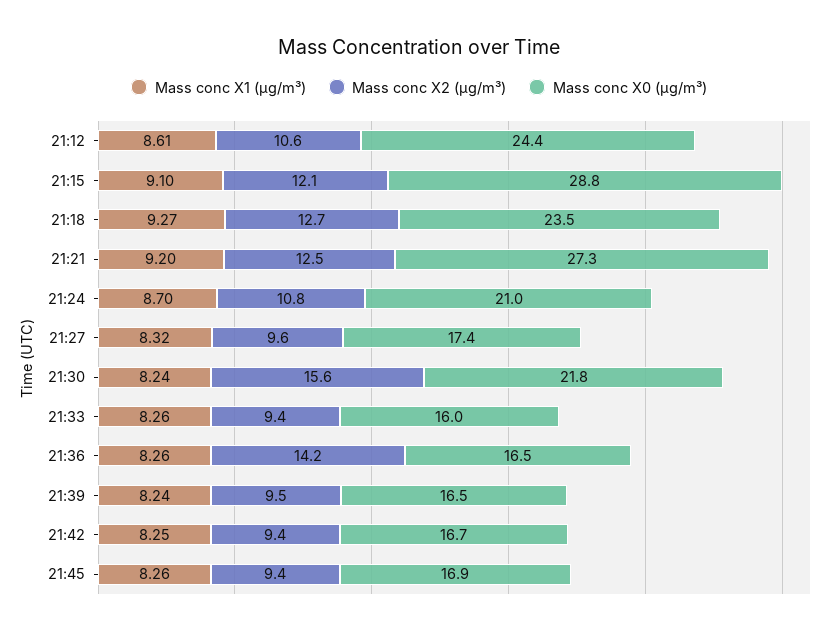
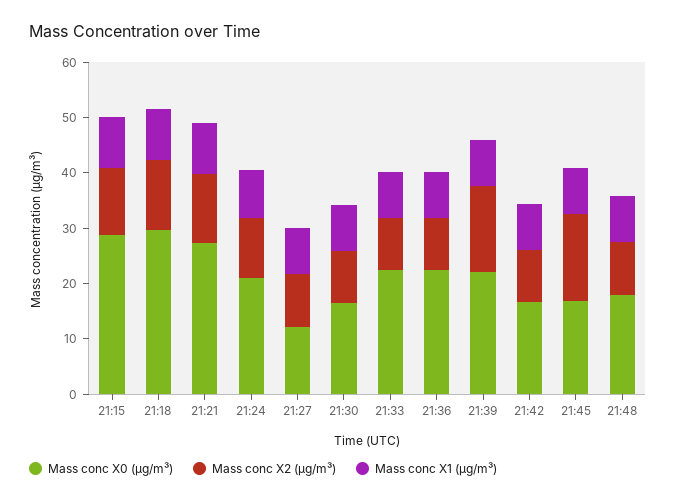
Mass conc X1 (μg/m³), 21:12: 8.61 -> none
Mass conc X2 (μg/m³), 21:12: 10.6 -> none
Mass conc X0 (μg/m³), 21:12: 24.4 -> none
Mass conc X0 (μg/m³), 21:18: 23.5 -> 30
Mass conc X0 (μg/m³), 21:27: 17.4 -> 12
Mass conc X2 (μg/m³), 21:30: 15.6 -> 10
Mass conc X0 (μg/m³), 21:30: 21.8 -> 16
Mass conc X0 (μg/m³), 21:33: 16 -> 22
Mass conc X2 (μg/m³), 21:36: 14.2 -> 10
Mass conc X0 (μg/m³), 21:36: 16.5 -> 22
Mass conc X2 (μg/m³), 21:39: 9.5 -> 16
Mass conc X0 (μg/m³), 21:39: 16.5 -> 22
Mass conc X2 (μg/m³), 21:45: 9.4 -> 16
Mass conc X0 (μg/m³), 21:48: none -> 18
Mass conc X2 (μg/m³), 21:48: none -> 10
Mass conc X1 (μg/m³), 21:48: none -> 8

